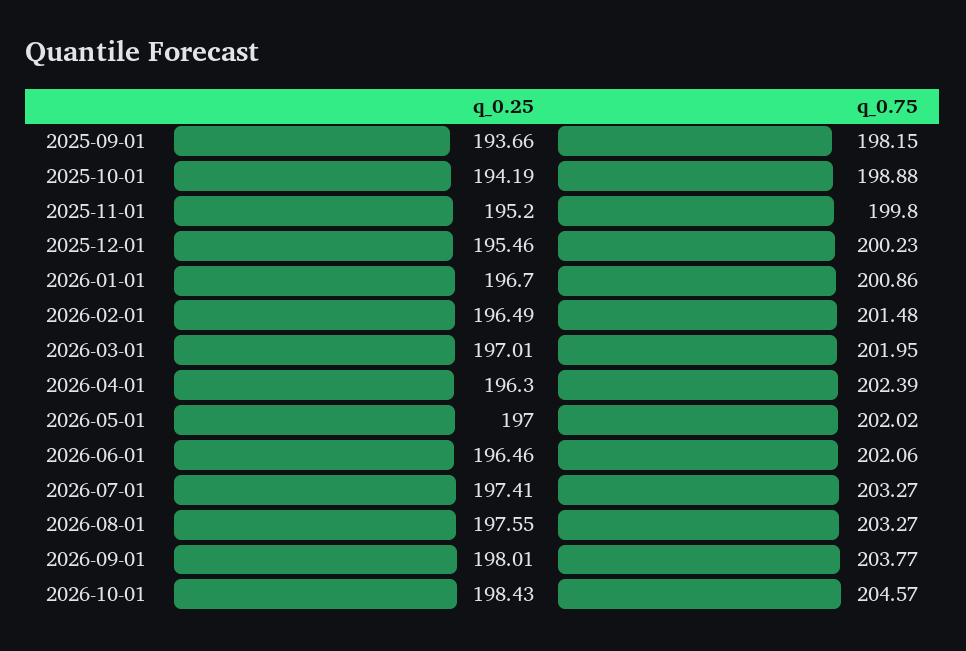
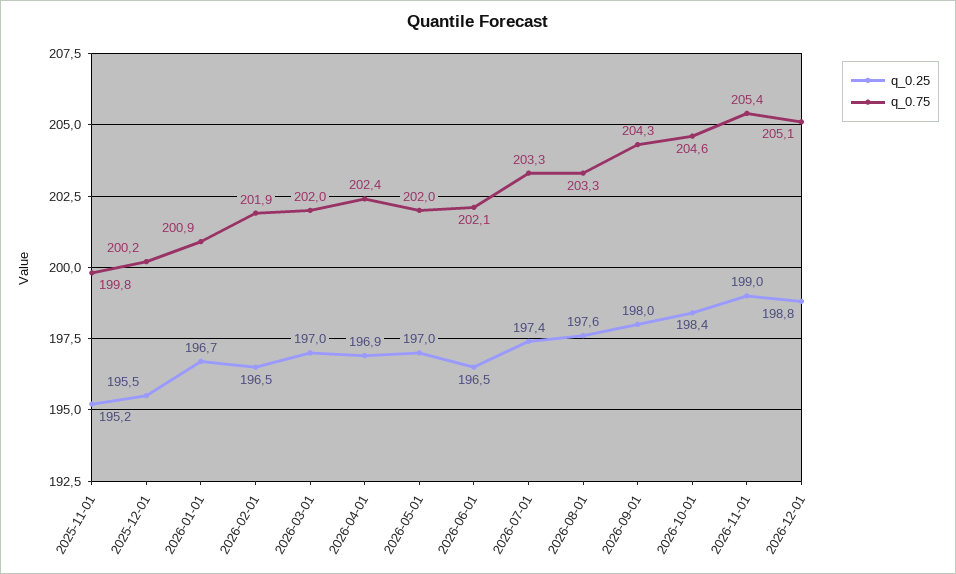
q_0.25, 2025-09-01: 193.66 -> none
q_0.75, 2025-09-01: 198.15 -> none
q_0.25, 2025-10-01: 194.19 -> none
q_0.75, 2025-10-01: 198.88 -> none
q_0.75, 2026-02-01: 201.48 -> 201.9
q_0.25, 2026-04-01: 196.3 -> 196.9
q_0.75, 2026-09-01: 203.77 -> 204.3
q_0.25, 2026-11-01: none -> 199
q_0.75, 2026-11-01: none -> 205.4
q_0.25, 2026-12-01: none -> 198.8
q_0.75, 2026-12-01: none -> 205.1

